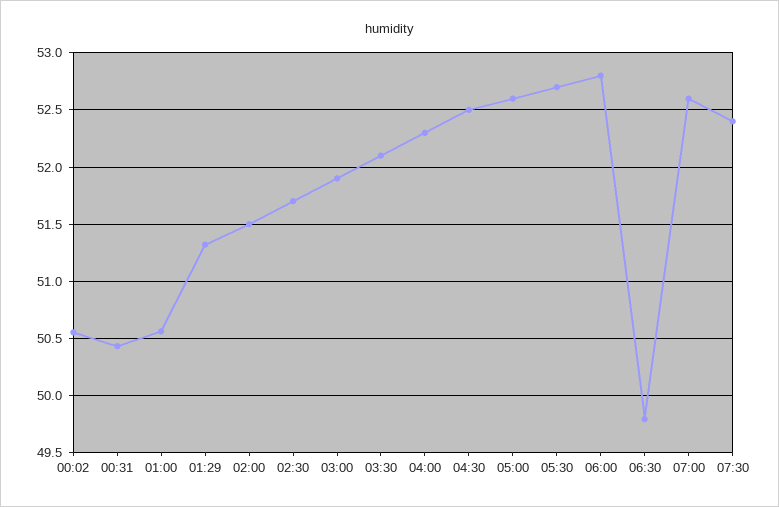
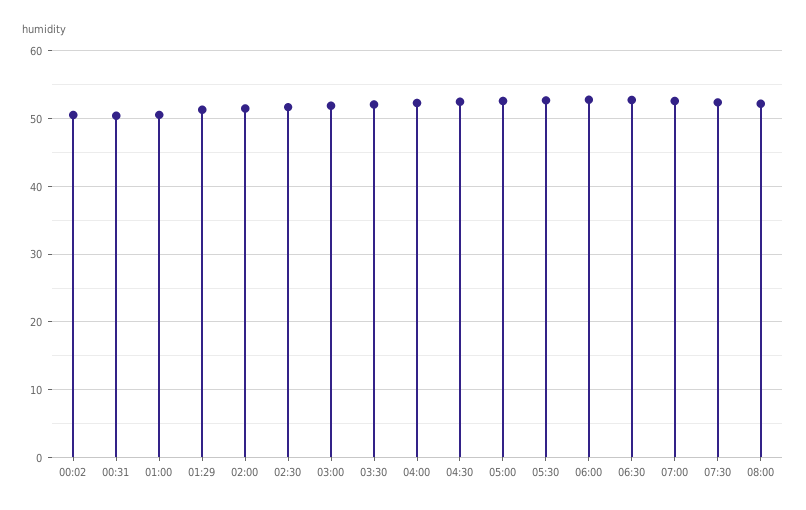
06:30: 49.8 -> 53
08:00: none -> 52

